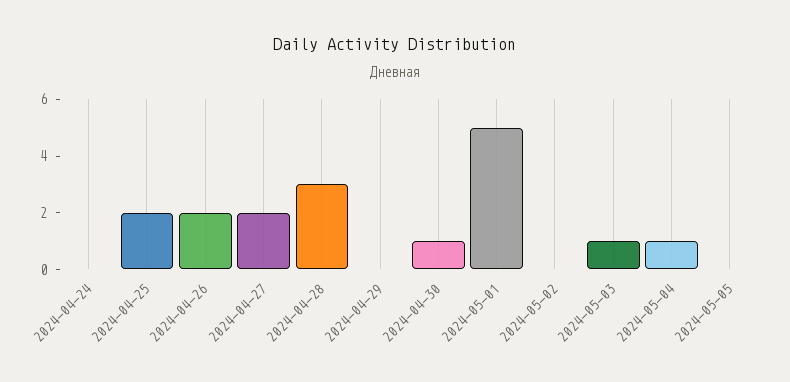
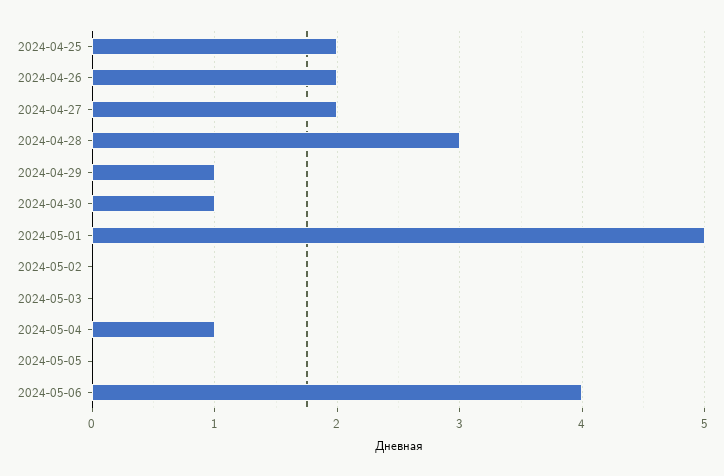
2024-04-24: 0 -> none
2024-04-29: 0 -> 1
2024-05-03: 1 -> 0
2024-05-06: none -> 4

